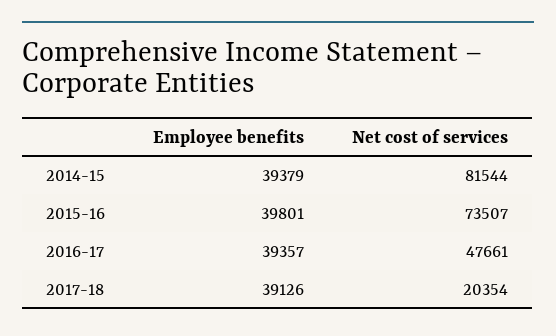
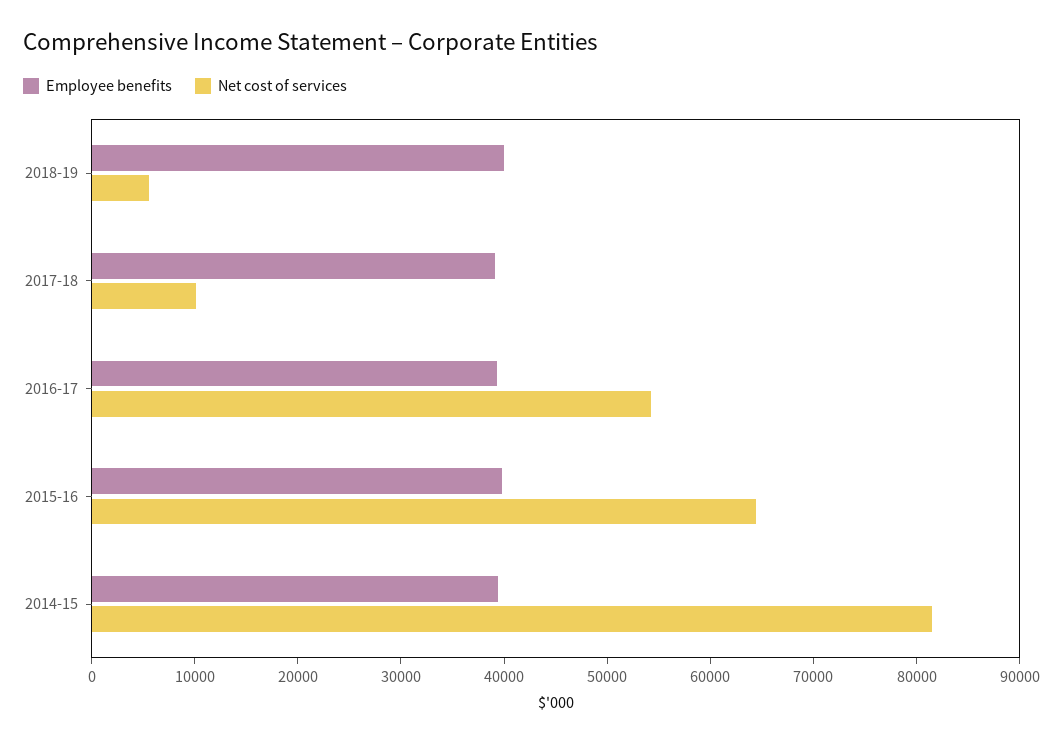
Net cost of services, 2015-16: 73507 -> 64000
Net cost of services, 2016-17: 47661 -> 54000
Net cost of services, 2017-18: 20354 -> 10000
Employee benefits, 2018-19: none -> 40000
Net cost of services, 2018-19: none -> 6000

